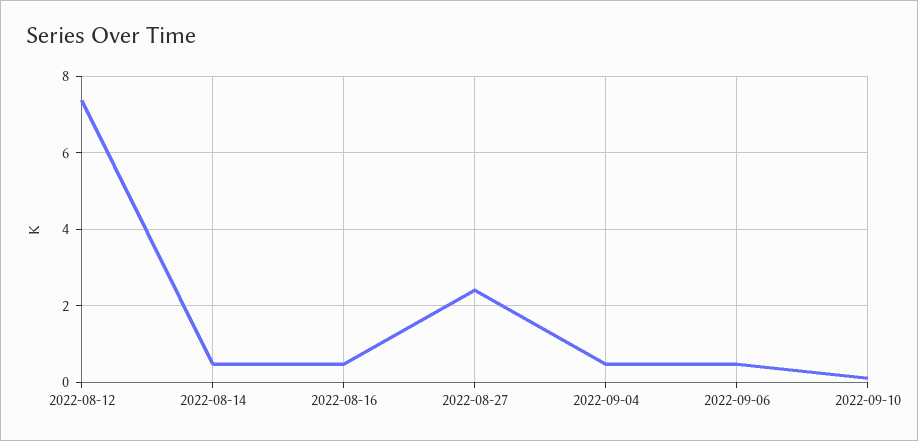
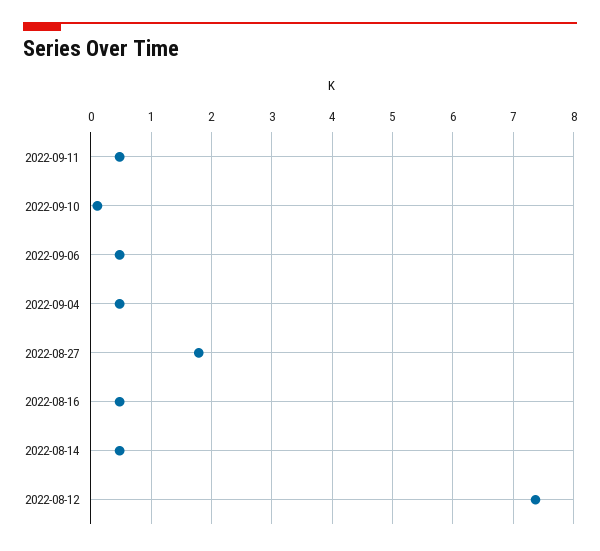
2022-08-27: 2.4 -> 1.8
2022-09-11: none -> 0.5

